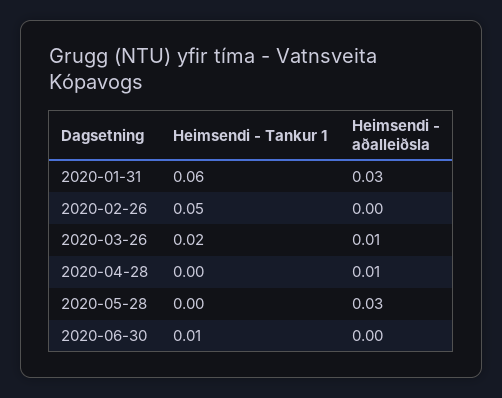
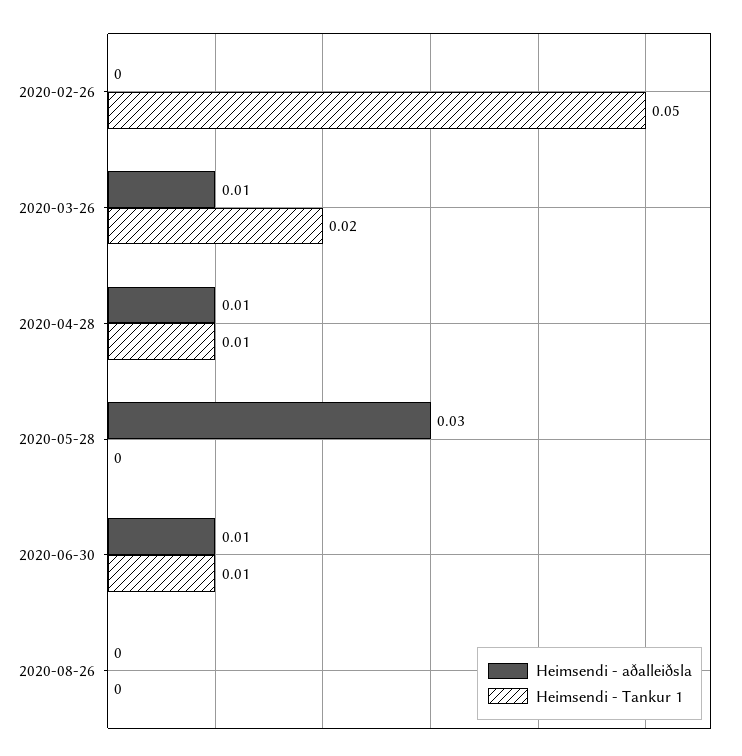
Heimsendi - Tankur 1, 2020-01-31: 0.06 -> none
Heimsendi - aðalleiðsla, 2020-01-31: 0.03 -> none
Heimsendi - Tankur 1, 2020-04-28: 0 -> 0.01
Heimsendi - aðalleiðsla, 2020-06-30: 0 -> 0.01
Heimsendi - aðalleiðsla, 2020-08-26: none -> 0
Heimsendi - Tankur 1, 2020-08-26: none -> 0

